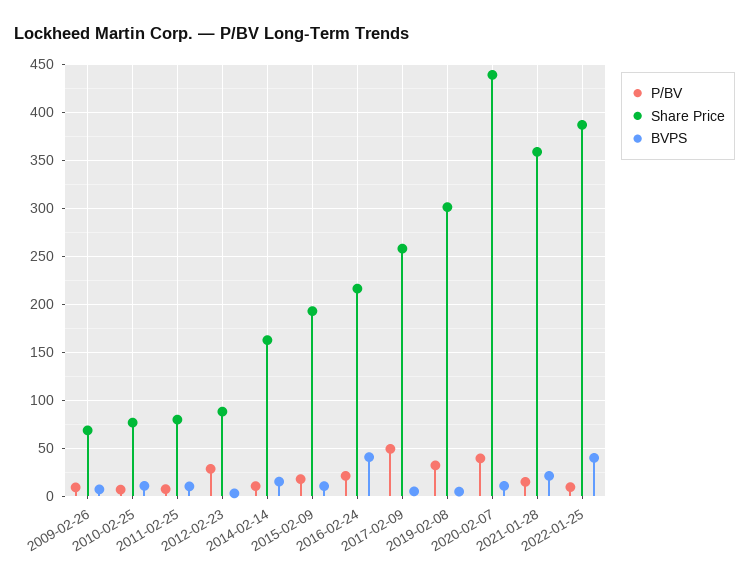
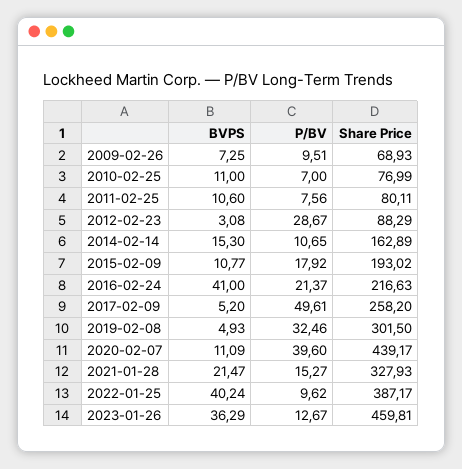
Share Price, 2021-01-28: 360 -> 327.93
BVPS, 2023-01-26: none -> 36.29
P/BV, 2023-01-26: none -> 12.67
Share Price, 2023-01-26: none -> 459.81

